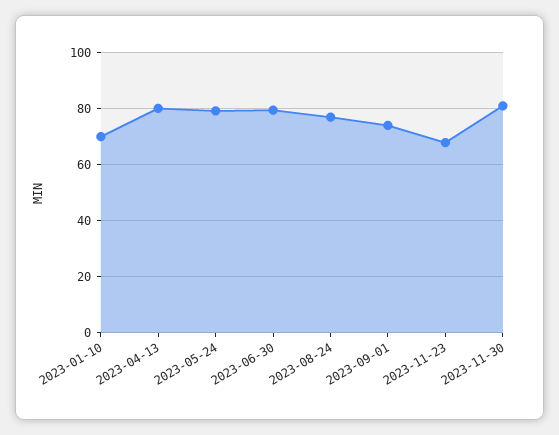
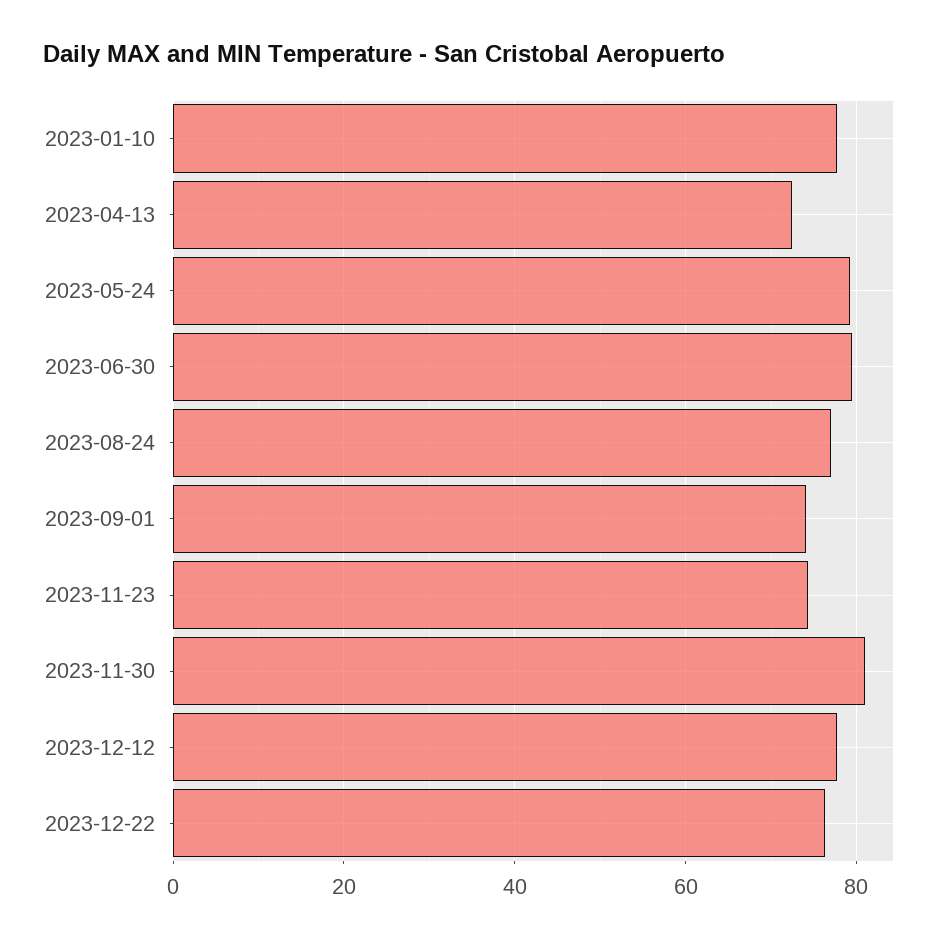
2023-01-10: 70 -> 78
2023-04-13: 80 -> 72
2023-11-23: 67.5 -> 74
2023-12-12: none -> 78
2023-12-22: none -> 76

